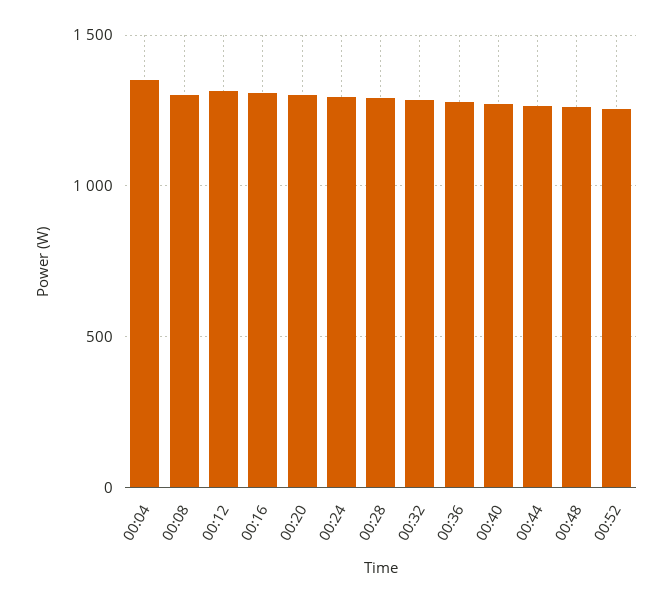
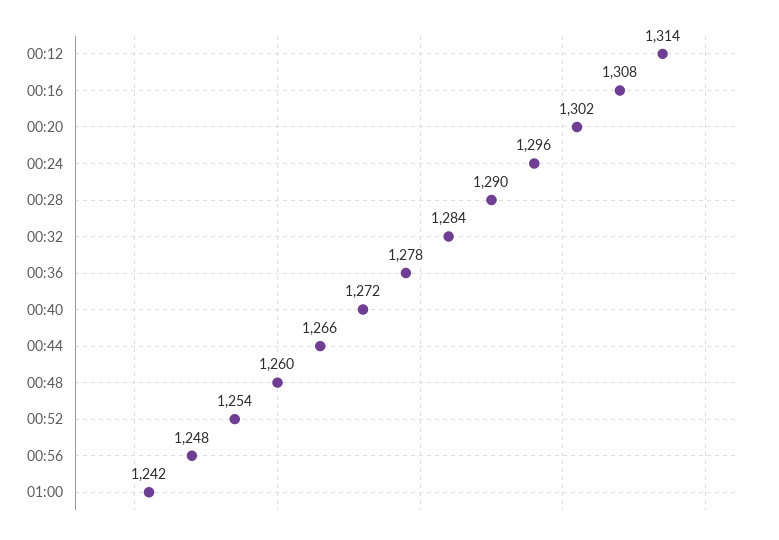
00:04: 1350 -> none
00:08: 1300 -> none
00:56: none -> 1248
01:00: none -> 1242

